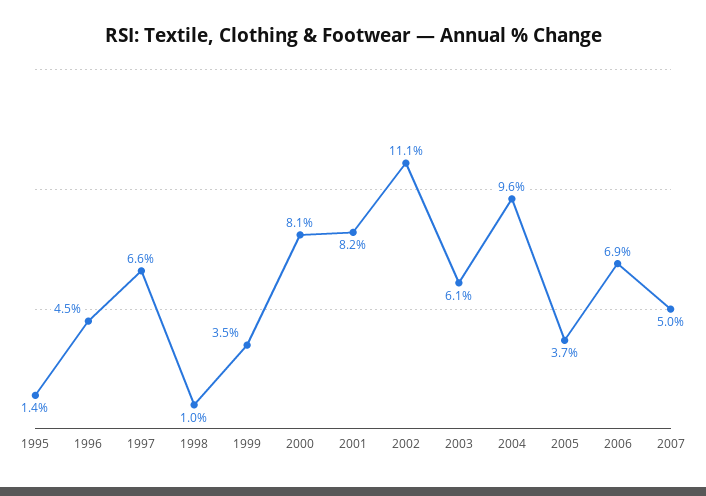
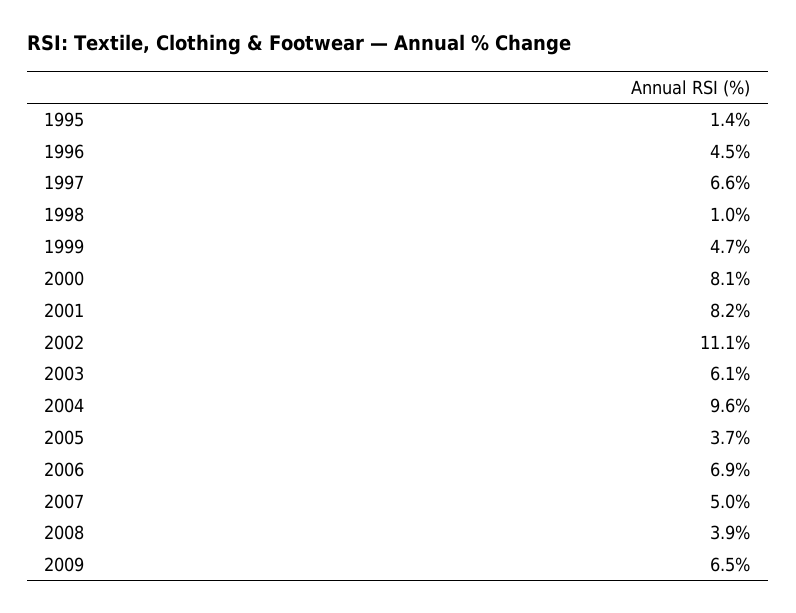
1999: 3.5 -> 4.7
2008: none -> 3.9
2009: none -> 6.5

